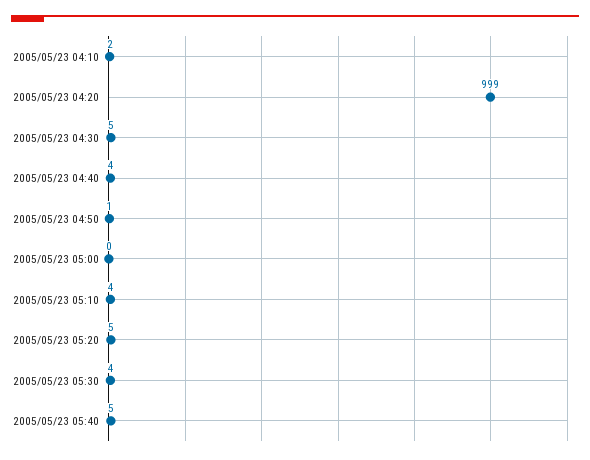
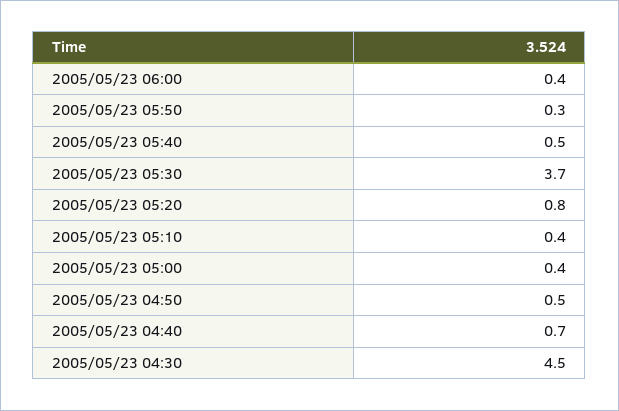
2005/05/23 04:10: 2 -> none
2005/05/23 04:20: 999 -> none
2005/05/23 04:40: 4 -> 0.7
2005/05/23 05:10: 4 -> 0.4
2005/05/23 05:20: 5 -> 0.8
2005/05/23 05:40: 5 -> 0.5
2005/05/23 06:00: none -> 0.4
2005/05/23 05:50: none -> 0.3

